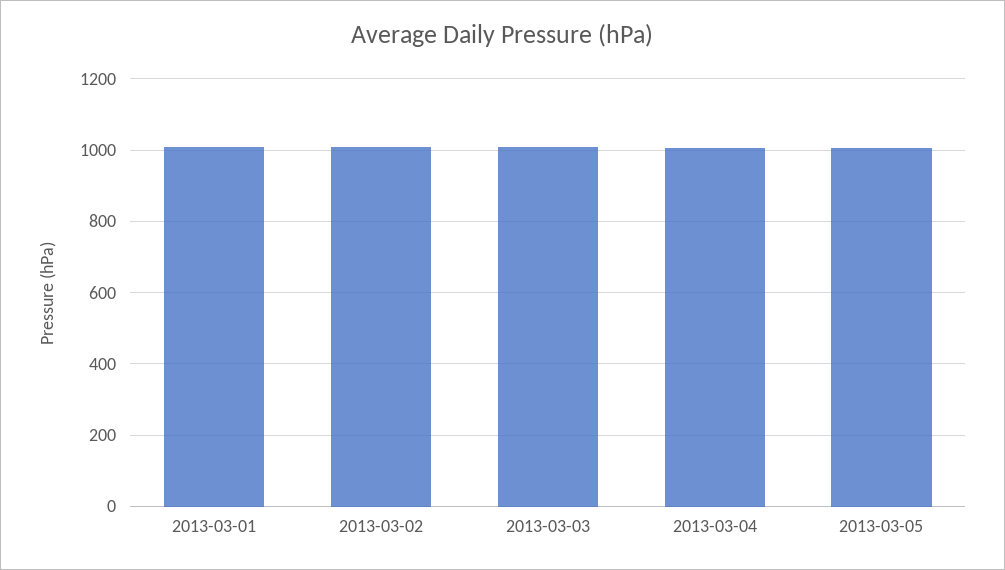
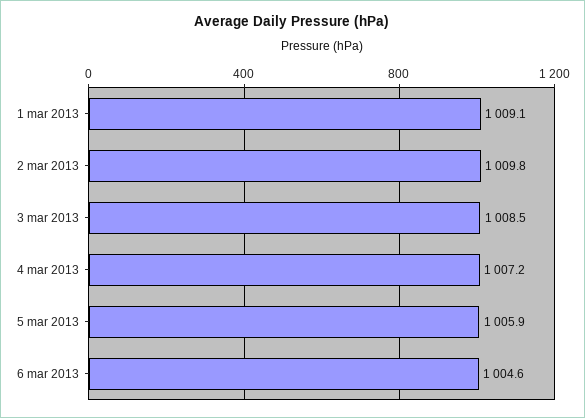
6 mar 2013: none -> 1004.6

